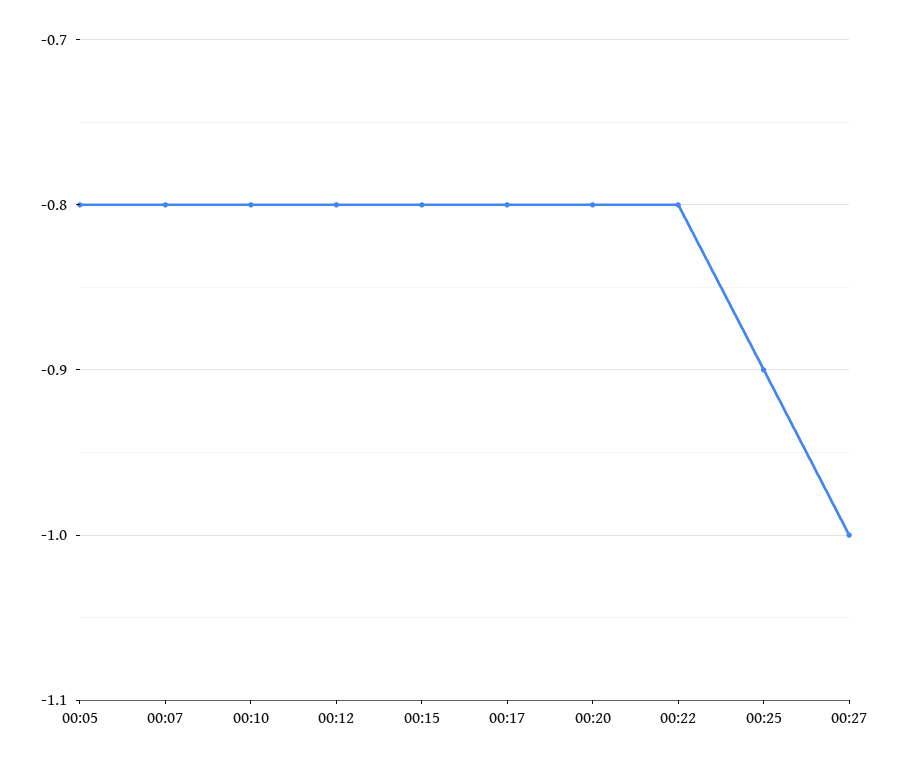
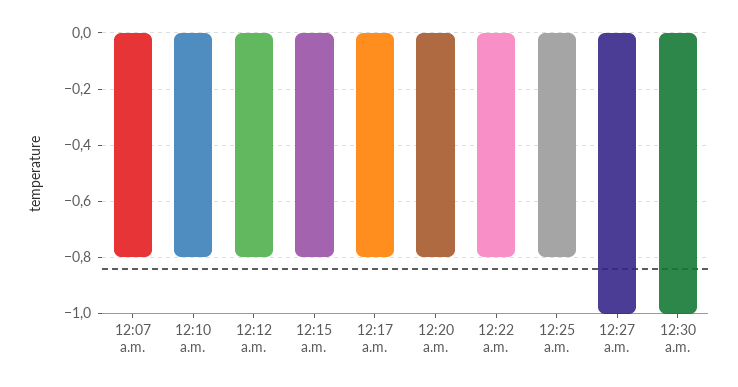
00:05: -0.8 -> none
00:25: -0.9 -> -0.8
12:30 a.m.: none -> -1

